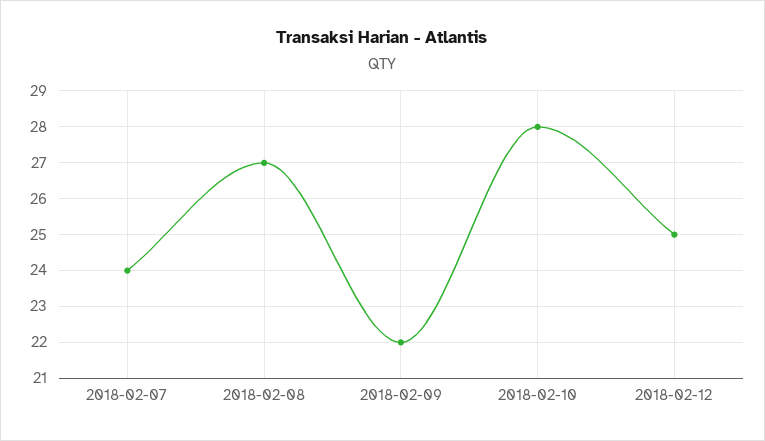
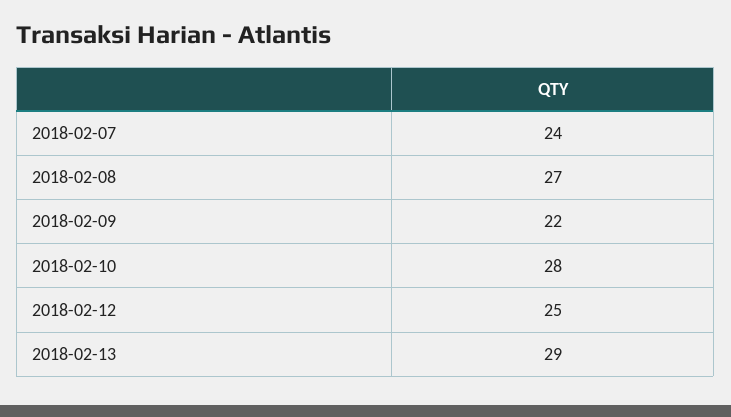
2018-02-13: none -> 29

